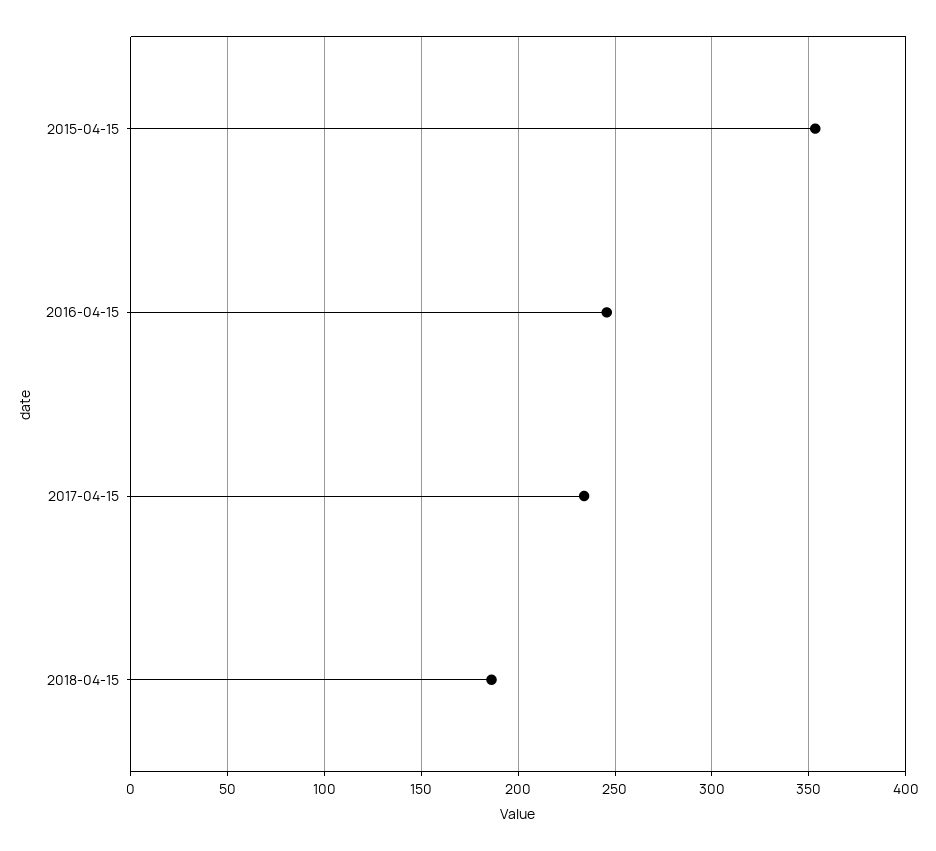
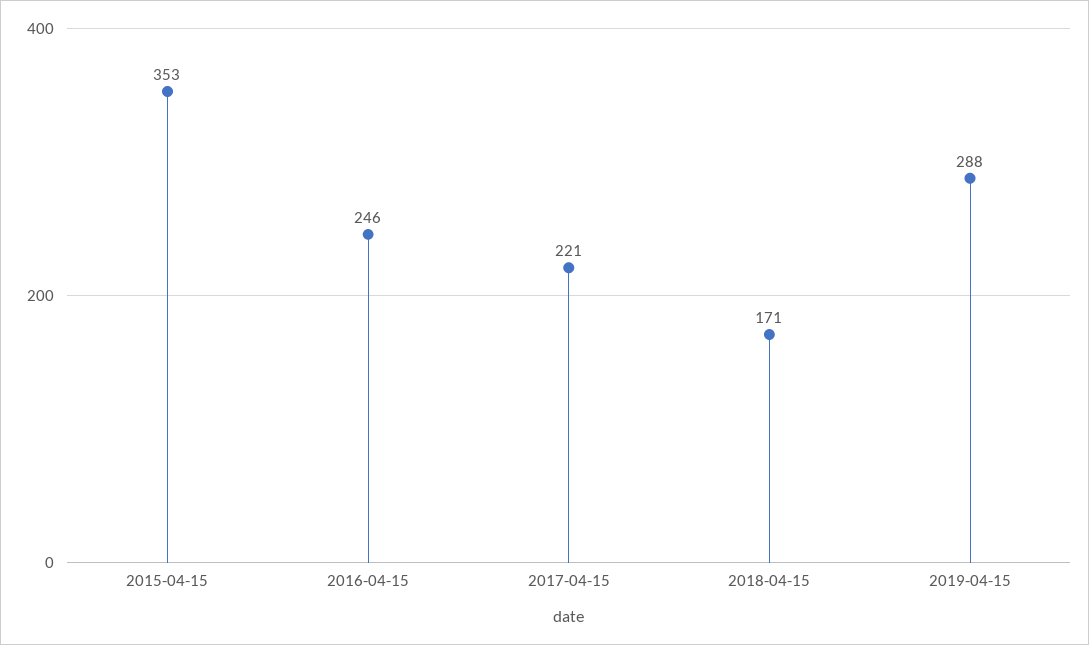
2017-04-15: 235 -> 221
2018-04-15: 185 -> 171
2019-04-15: none -> 288

